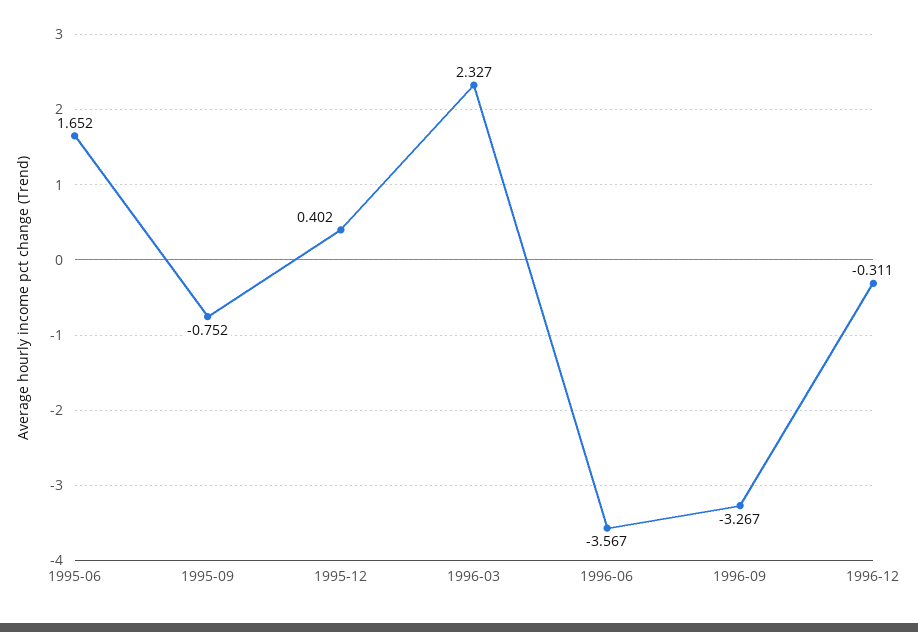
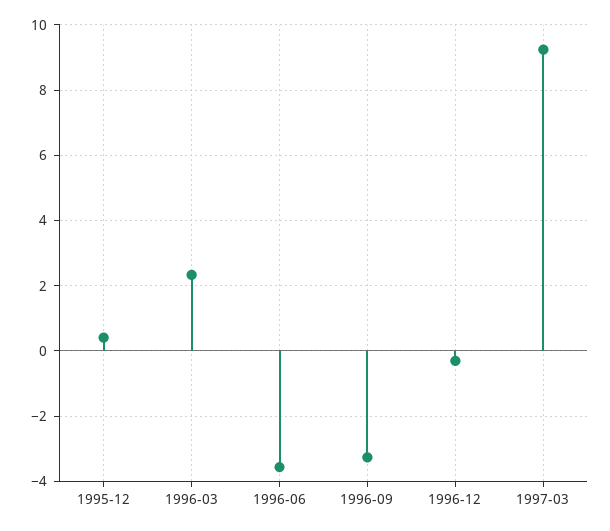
1995-06: 1.652 -> none
1995-09: -0.752 -> none
1997-03: none -> 9.2

